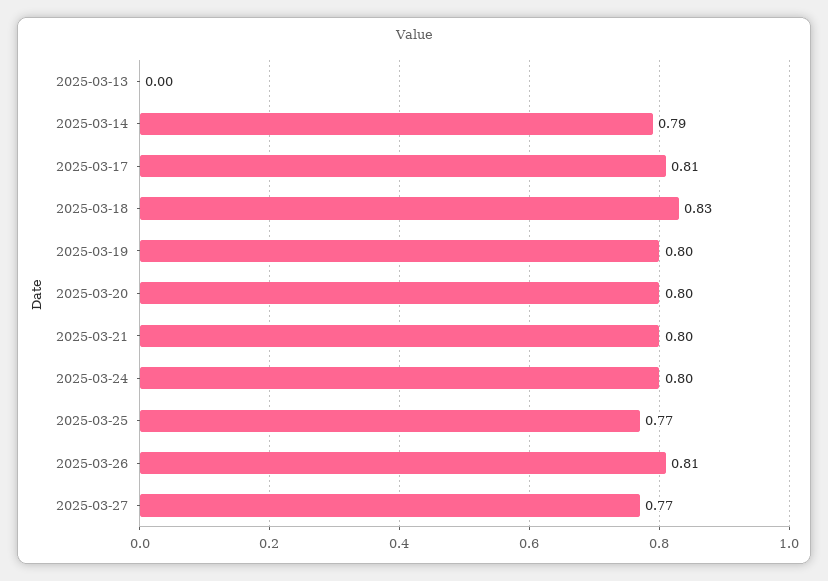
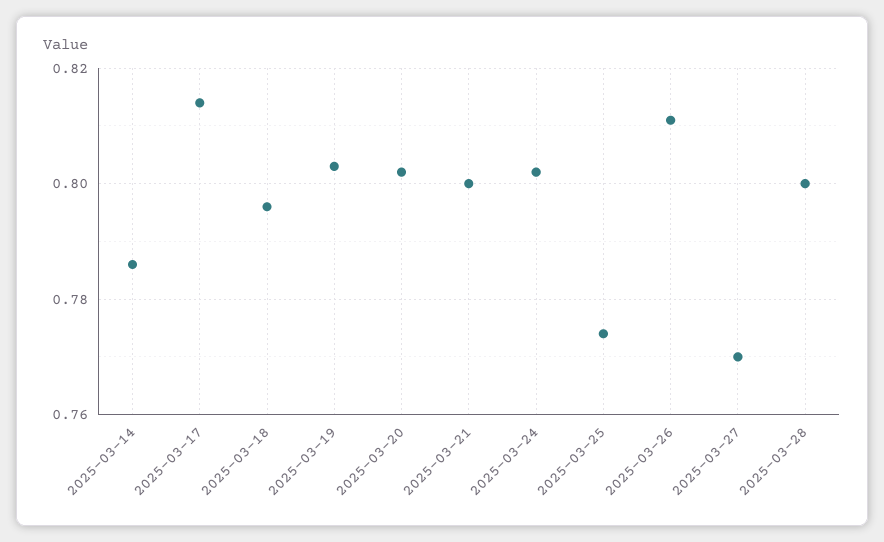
2025-03-13: 0 -> none
2025-03-18: 0.83 -> 0.795
2025-03-28: none -> 0.8

